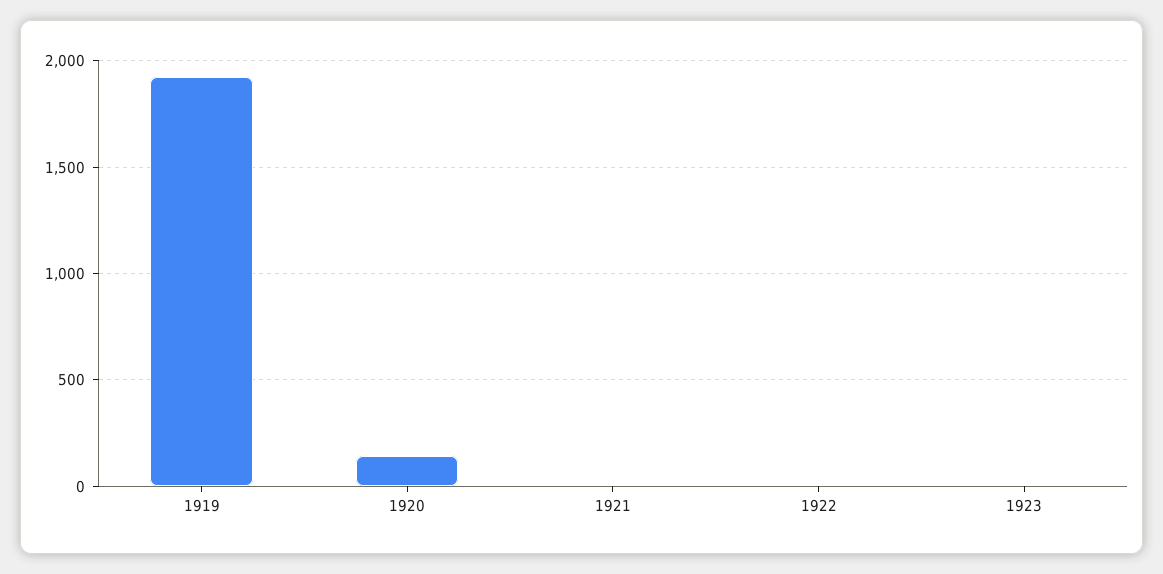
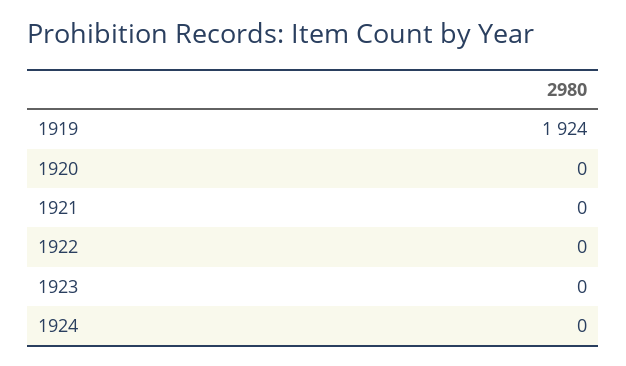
1920: 150 -> 0
1924: none -> 0

